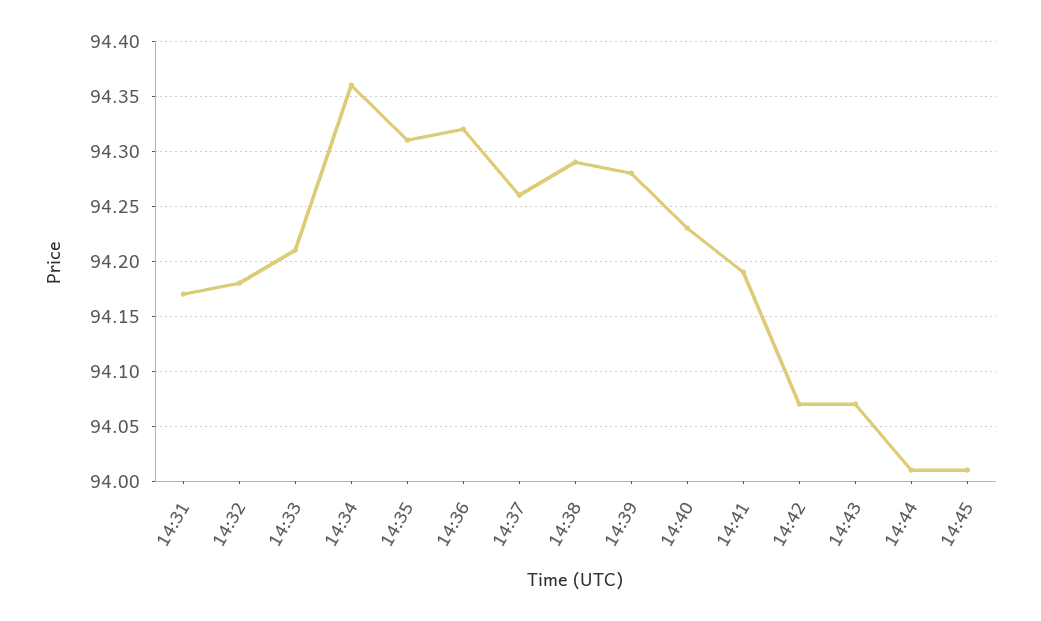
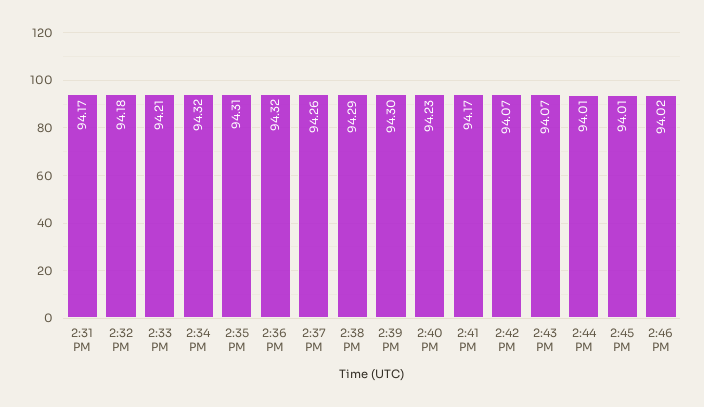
14:34: 94.36 -> 94.32
14:39: 94.28 -> 94.3
14:41: 94.19 -> 94.17
2:46 PM: none -> 94.02

